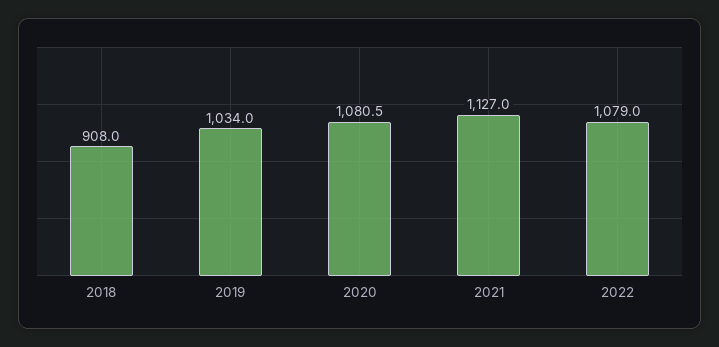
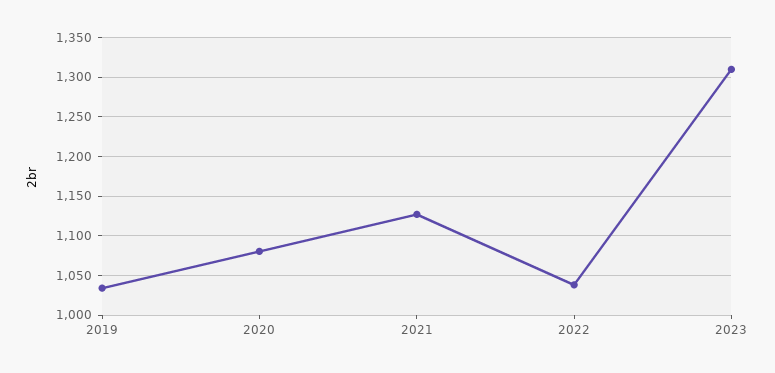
2018: 908 -> none
2022: 1079 -> 1040
2023: none -> 1310

